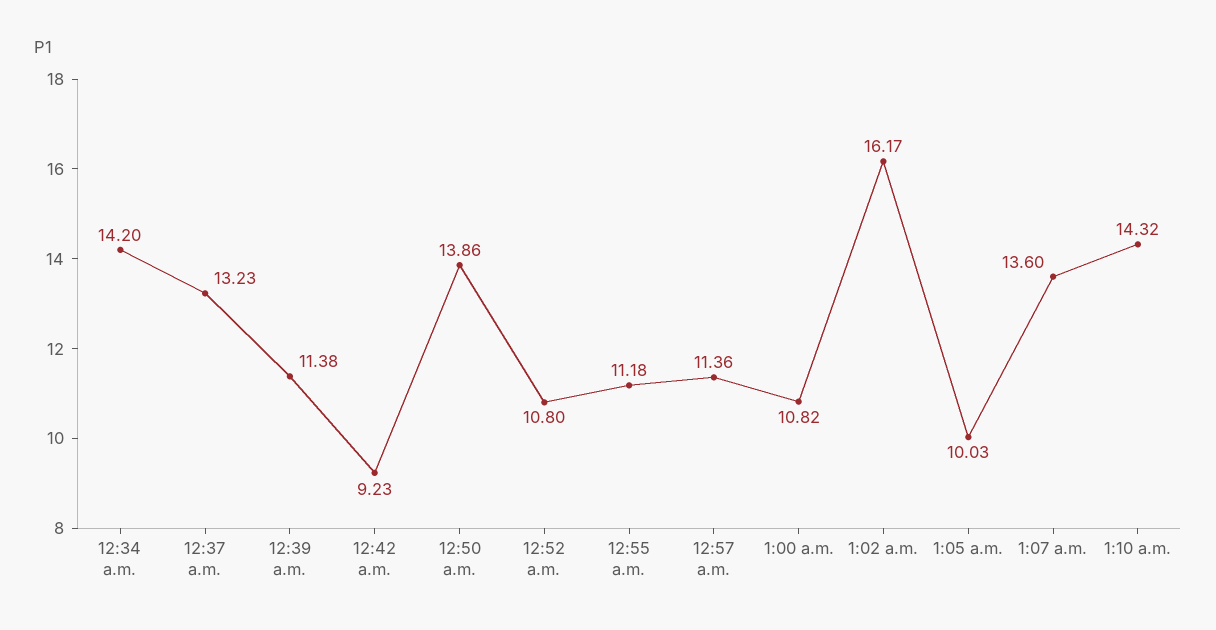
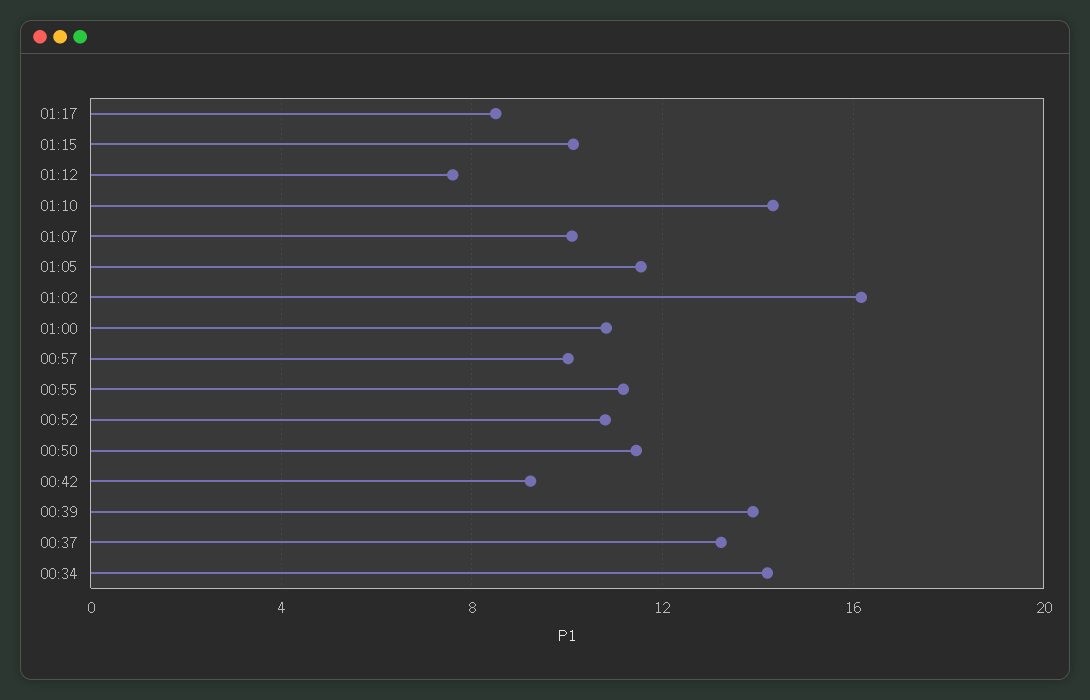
12:39 a.m.: 11.38 -> 14
12:50 a.m.: 13.86 -> 11.5
12:57 a.m.: 11.36 -> 10
1:05 a.m.: 10.03 -> 11.5
1:07 a.m.: 13.6 -> 10
01:17: none -> 8.5
01:15: none -> 10
01:12: none -> 7.5

